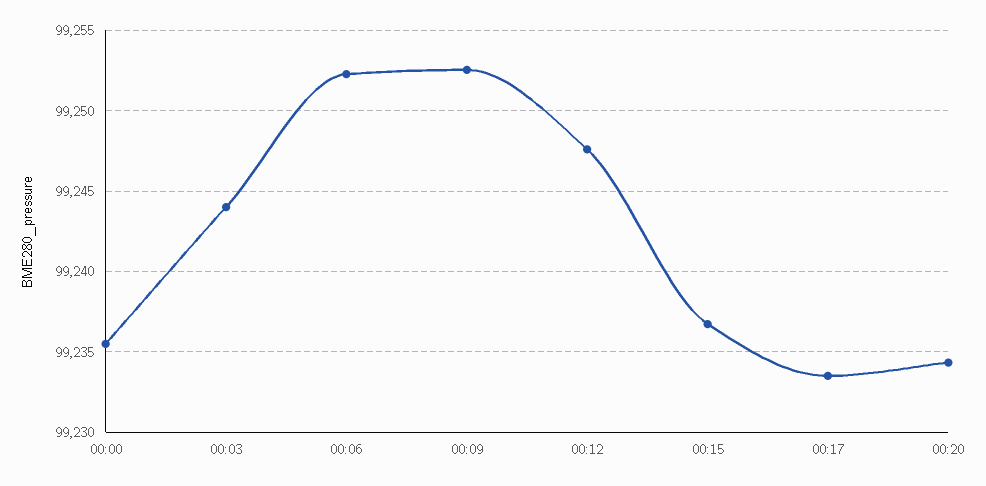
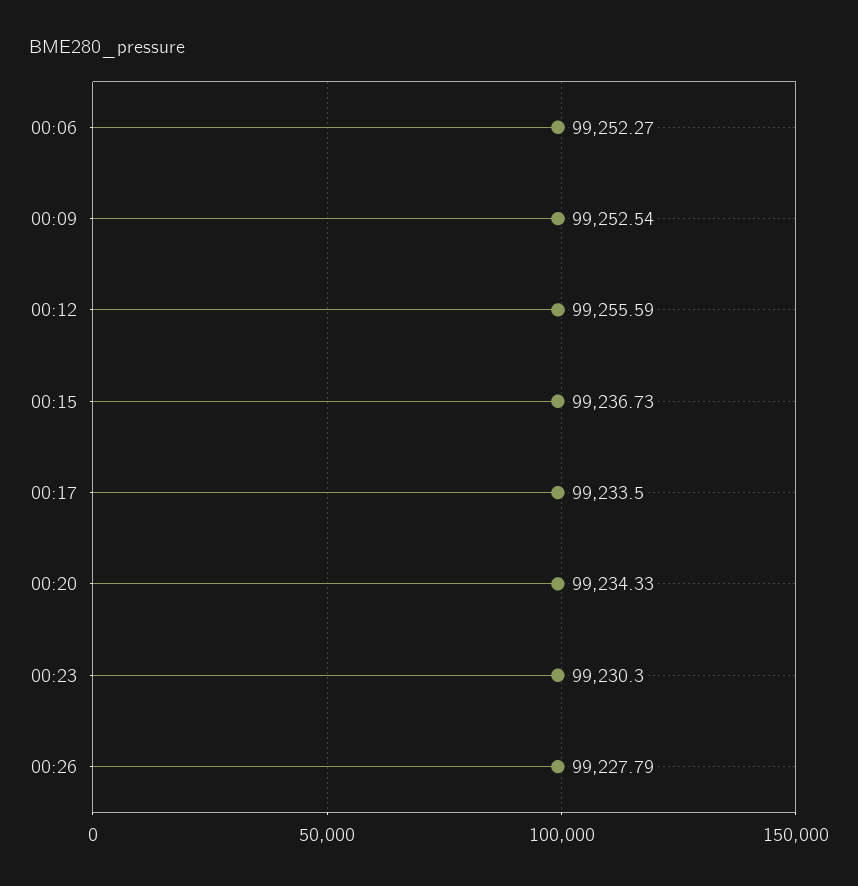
00:00: 99235.5 -> none
00:03: 99244 -> none
00:12: 99247.5 -> 99255.59
00:23: none -> 99230.3
00:26: none -> 99227.79

